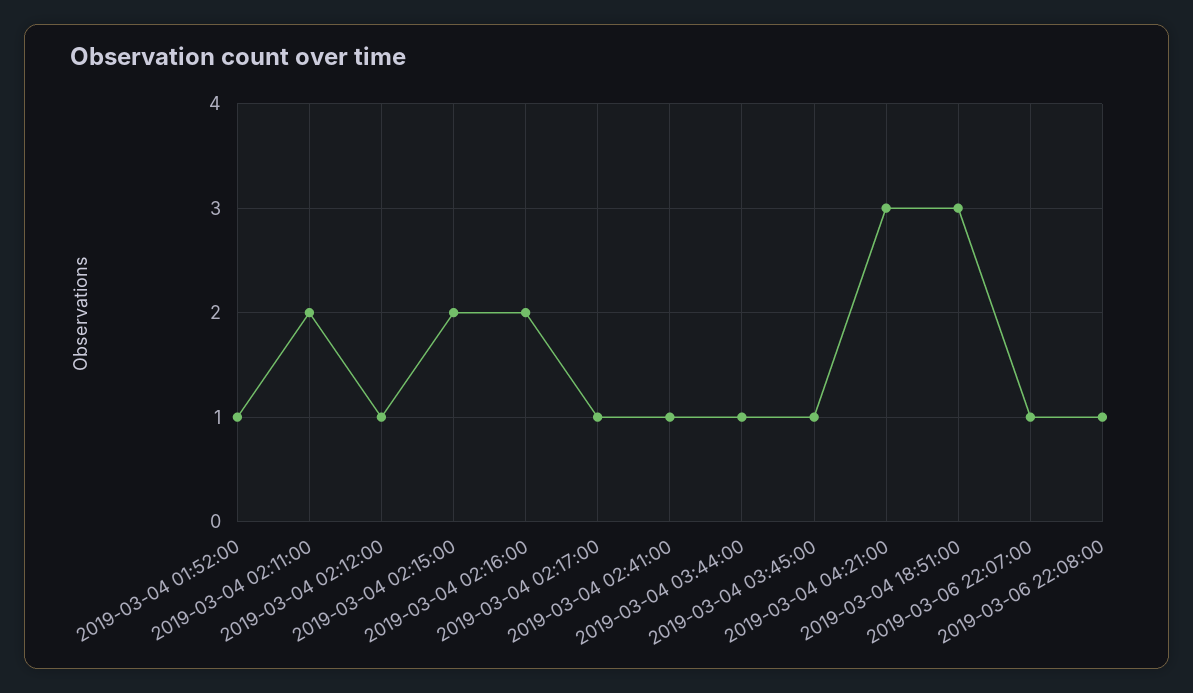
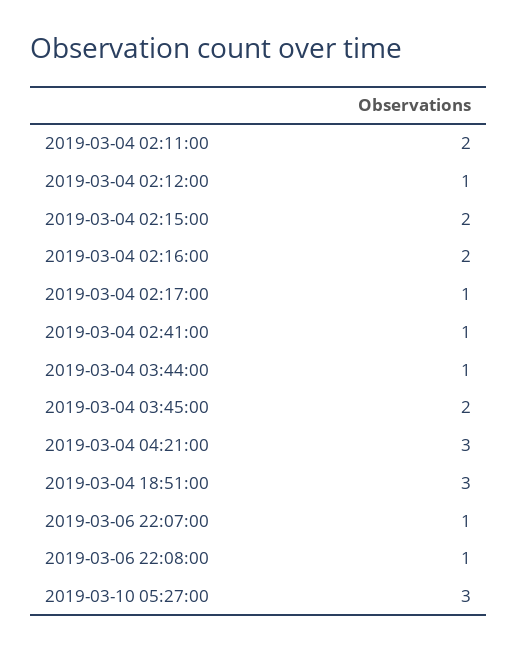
2019-03-04 01:52:00: 1 -> none
2019-03-04 03:45:00: 1 -> 2
2019-03-10 05:27:00: none -> 3

